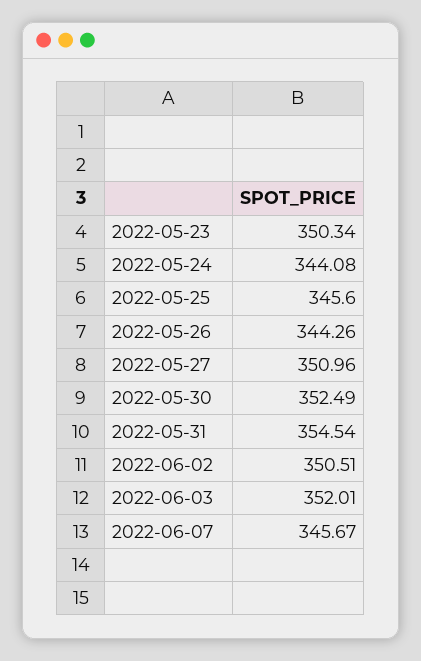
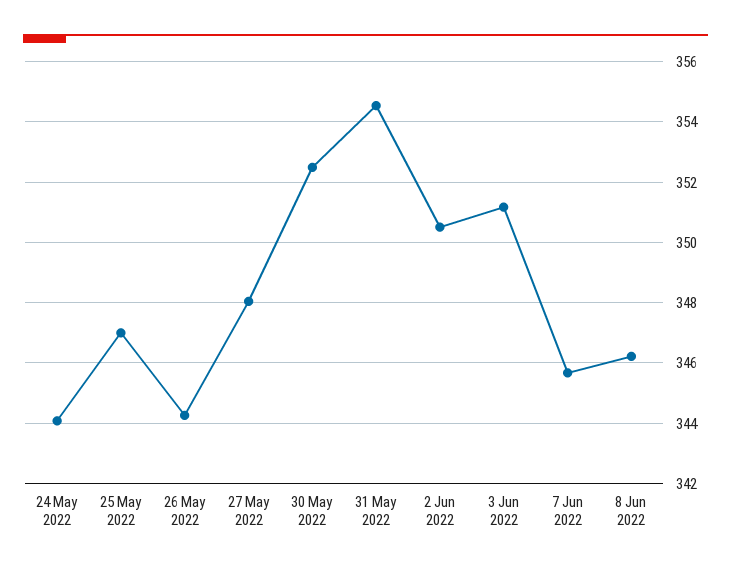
2022-05-23: 350.34 -> none
2022-05-25: 345.6 -> 347
2022-05-27: 350.96 -> 348
2022-06-03: 352.01 -> 351.2
8 Jun 2022: none -> 346.2

